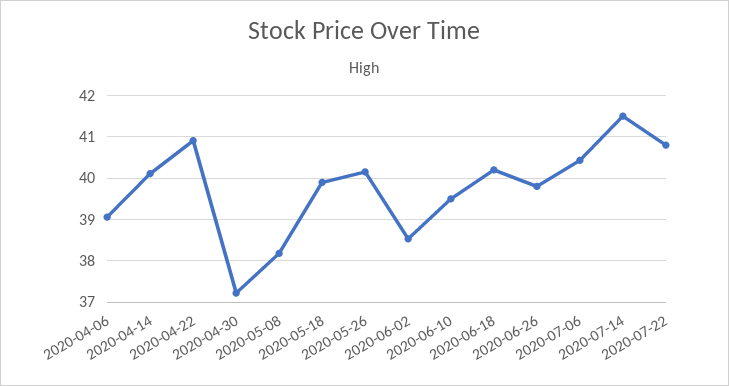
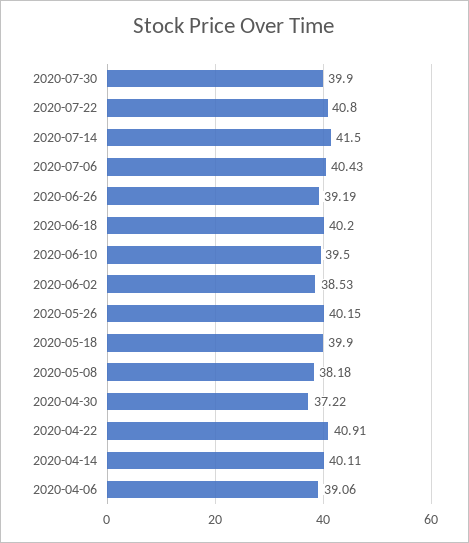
2020-06-26: 39.8 -> 39.19
2020-07-30: none -> 39.9

